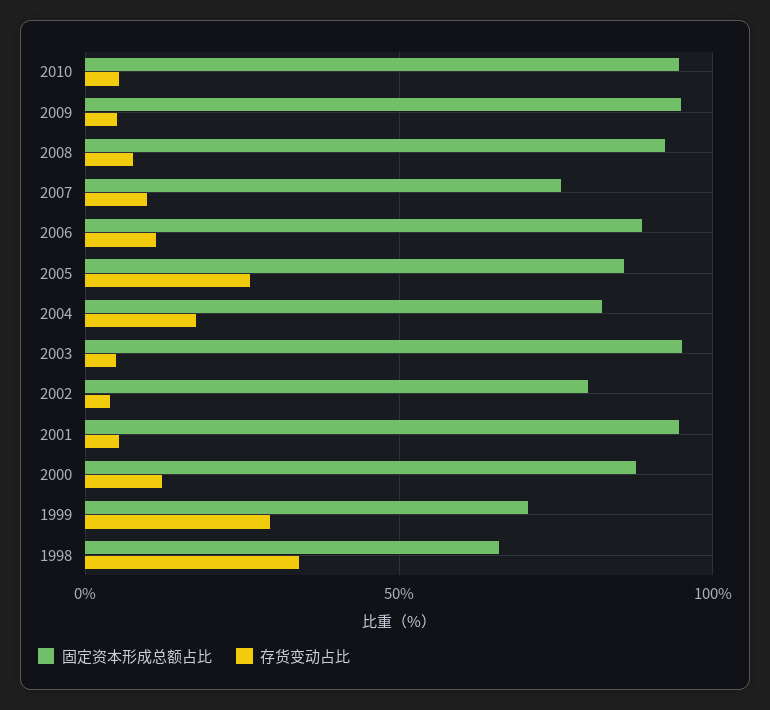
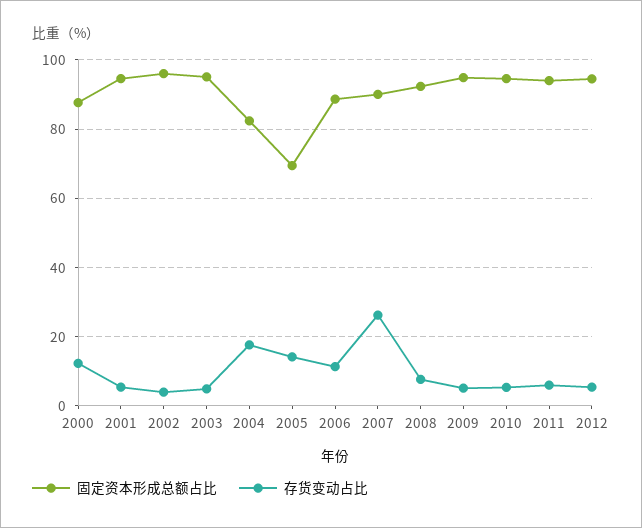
固定资本形成总额占比, 2007: 75 -> 90
存货变动占比, 2007: 10 -> 26
固定资本形成总额占比, 2005: 85 -> 70
存货变动占比, 2005: 25 -> 14
固定资本形成总额占比, 2002: 80 -> 96
固定资本形成总额占比, 1999: 70 -> none
存货变动占比, 1999: 30 -> none
固定资本形成总额占比, 1998: 65 -> none
存货变动占比, 1998: 35 -> none
固定资本形成总额占比, 2011: none -> 94
存货变动占比, 2011: none -> 6
固定资本形成总额占比, 2012: none -> 94
存货变动占比, 2012: none -> 6

